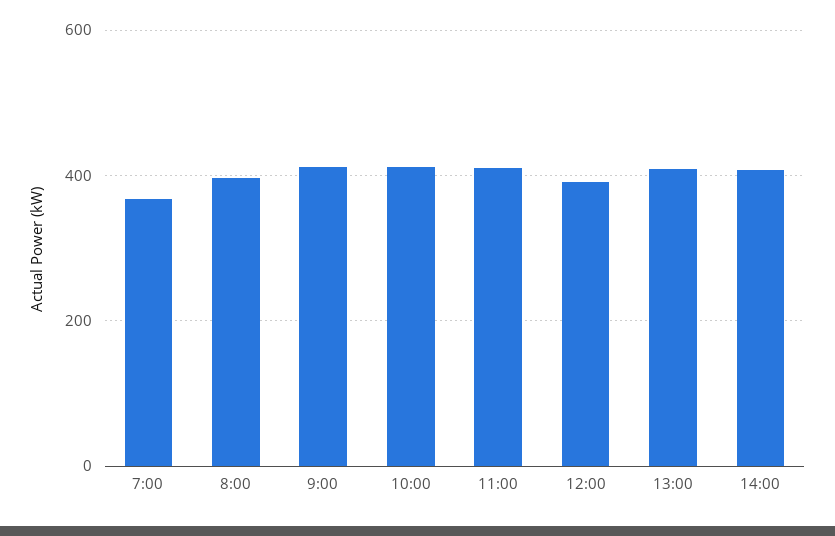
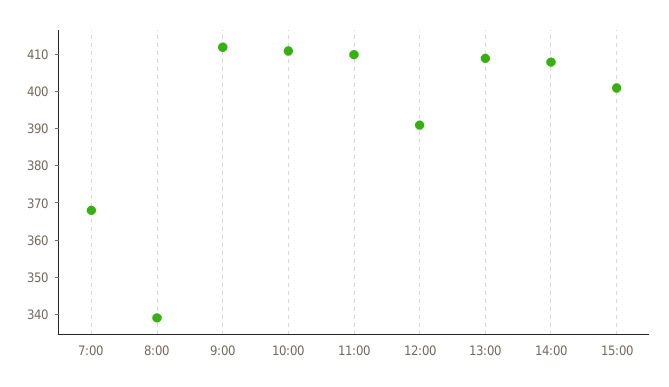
8:00: 400 -> 340
15:00: none -> 400

